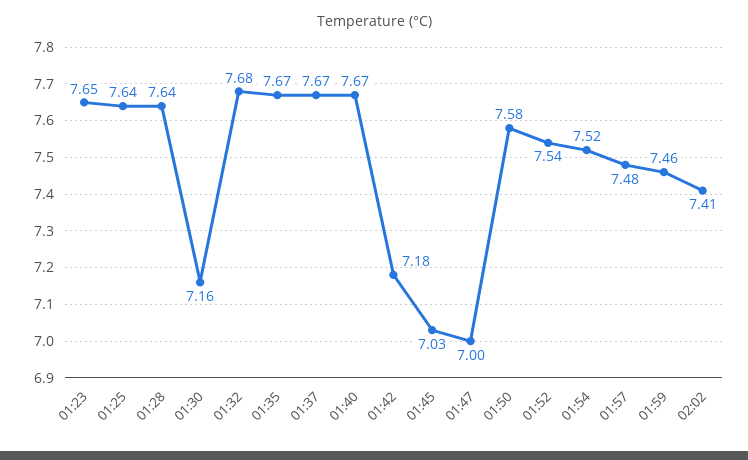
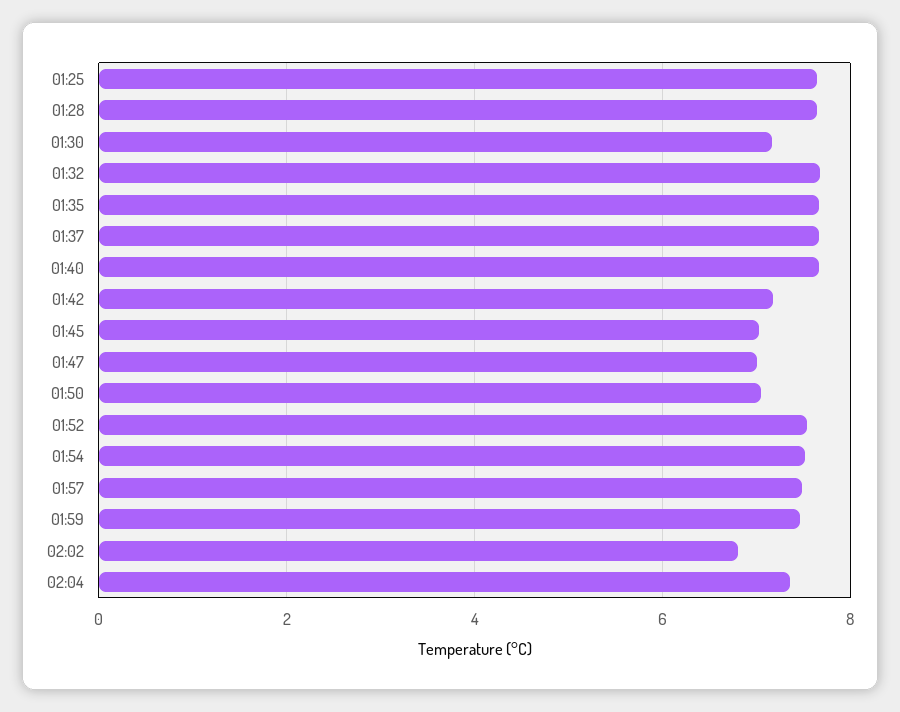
01:23: 7.65 -> none
01:50: 7.58 -> 7
02:02: 7.41 -> 6.8
02:04: none -> 7.4

